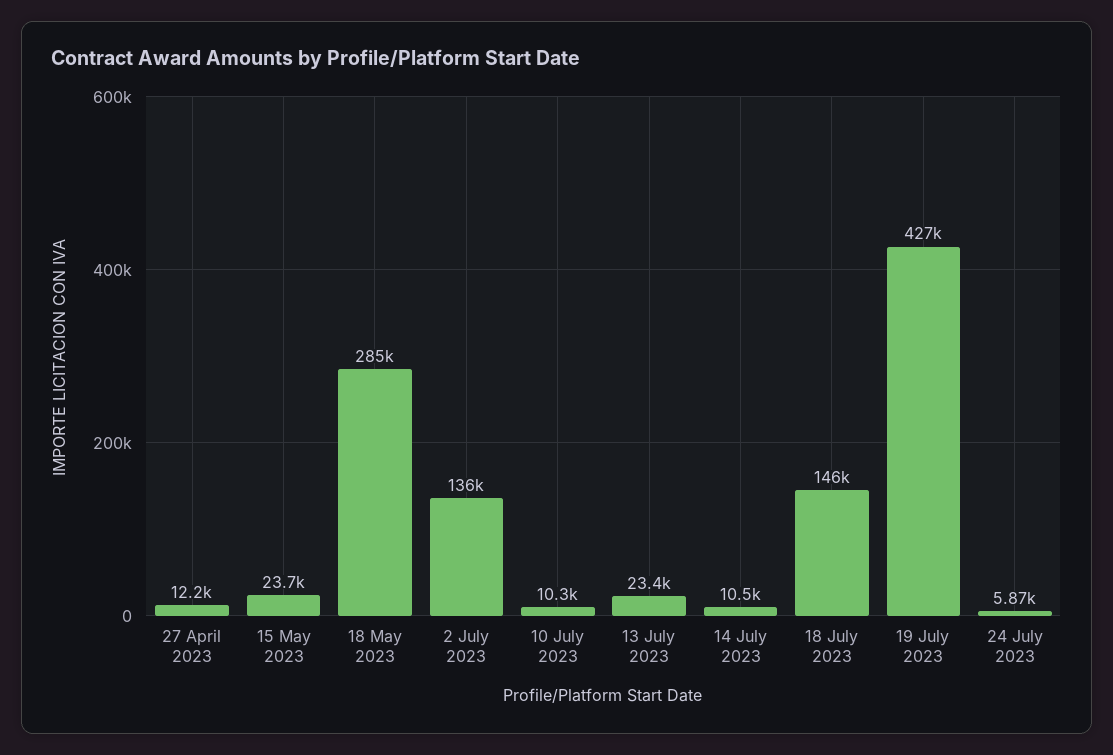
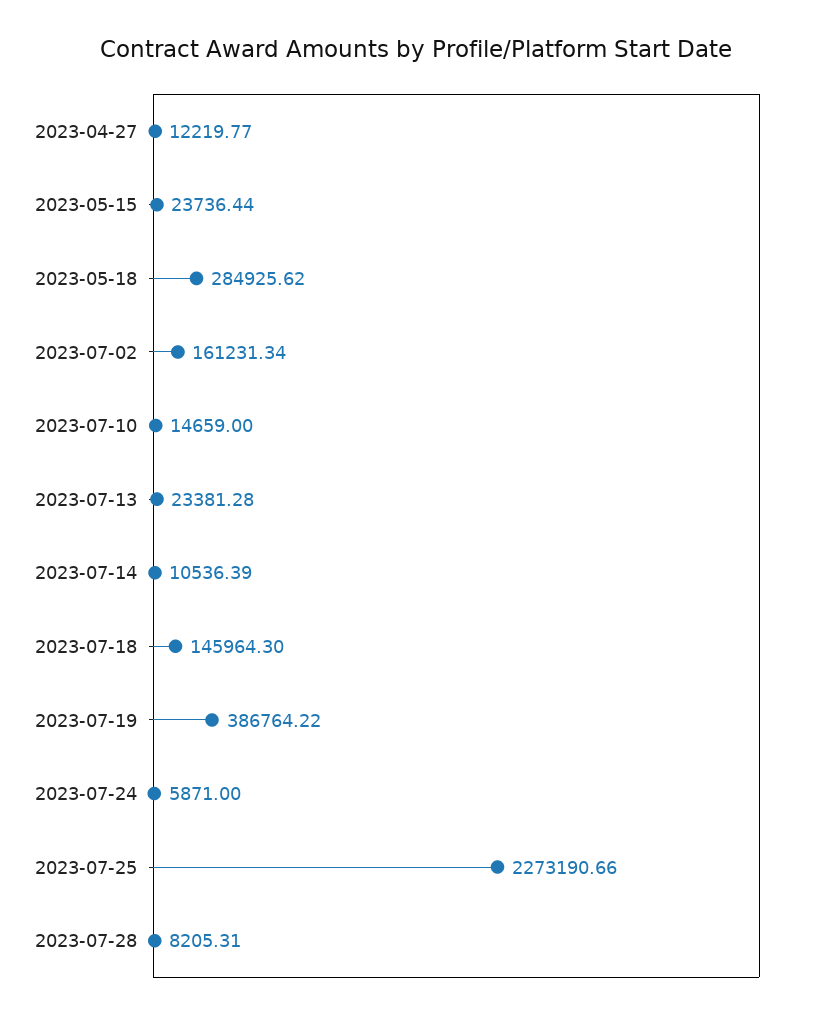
2 July 2023: 136000 -> 161231.34
10 July 2023: 10300 -> 14659
19 July 2023: 427000 -> 386764.22
2023-07-25: none -> 2273190.66
2023-07-28: none -> 8205.31

